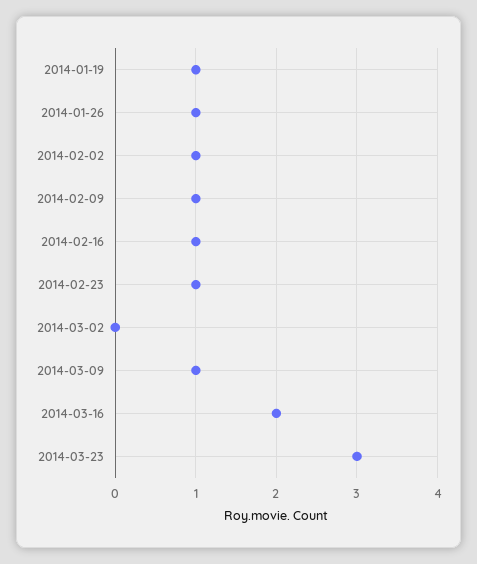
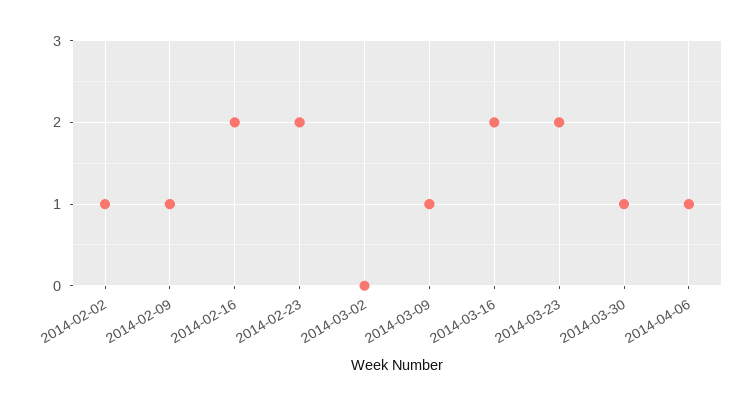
2014-01-19: 1 -> none
2014-01-26: 1 -> none
2014-02-16: 1 -> 2
2014-02-23: 1 -> 2
2014-03-23: 3 -> 2
2014-03-30: none -> 1
2014-04-06: none -> 1

